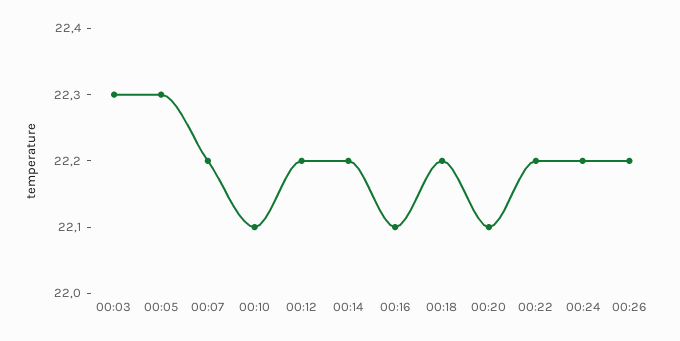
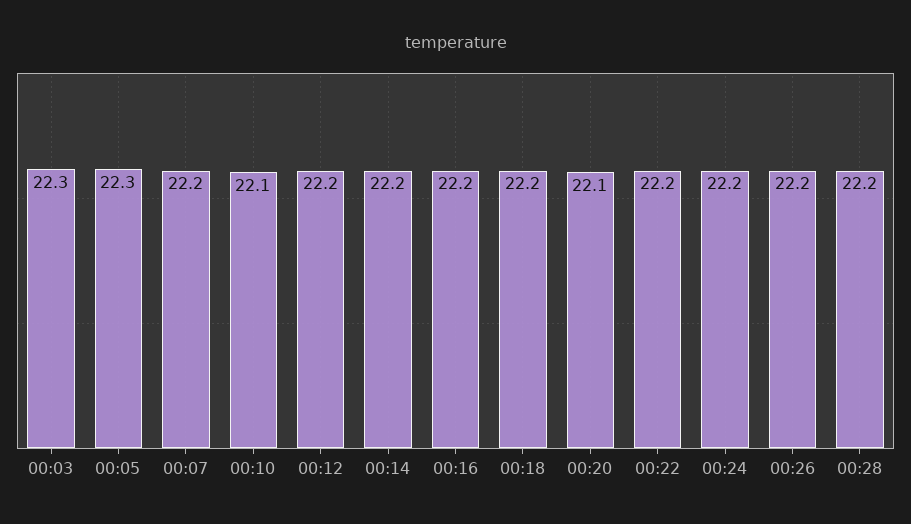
00:16: 22.1 -> 22.2
00:28: none -> 22.2

